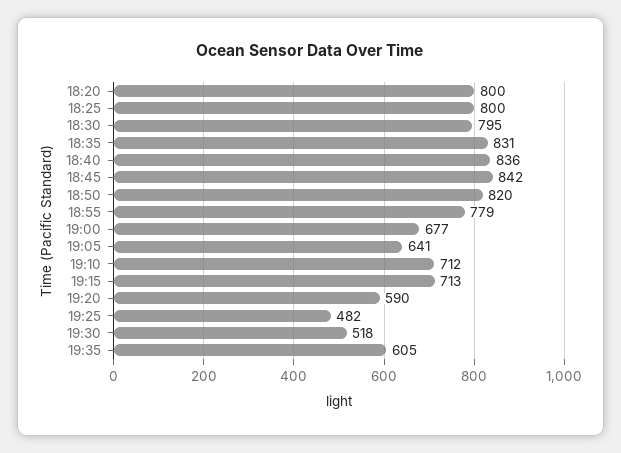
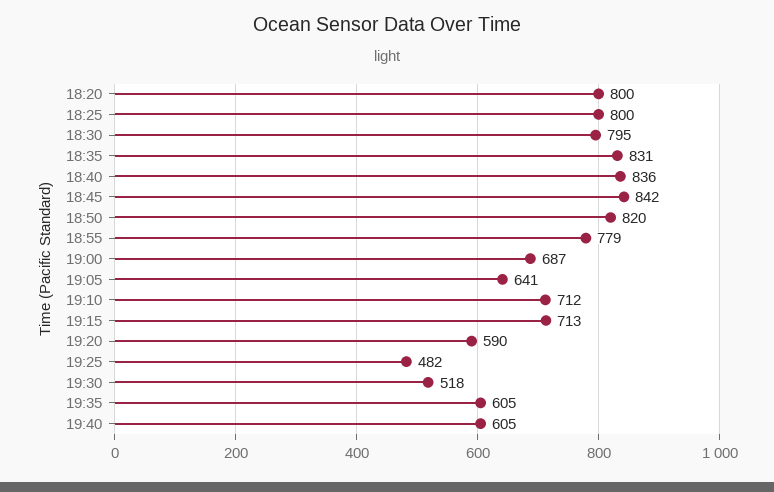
19:00: 677 -> 687
19:40: none -> 605

